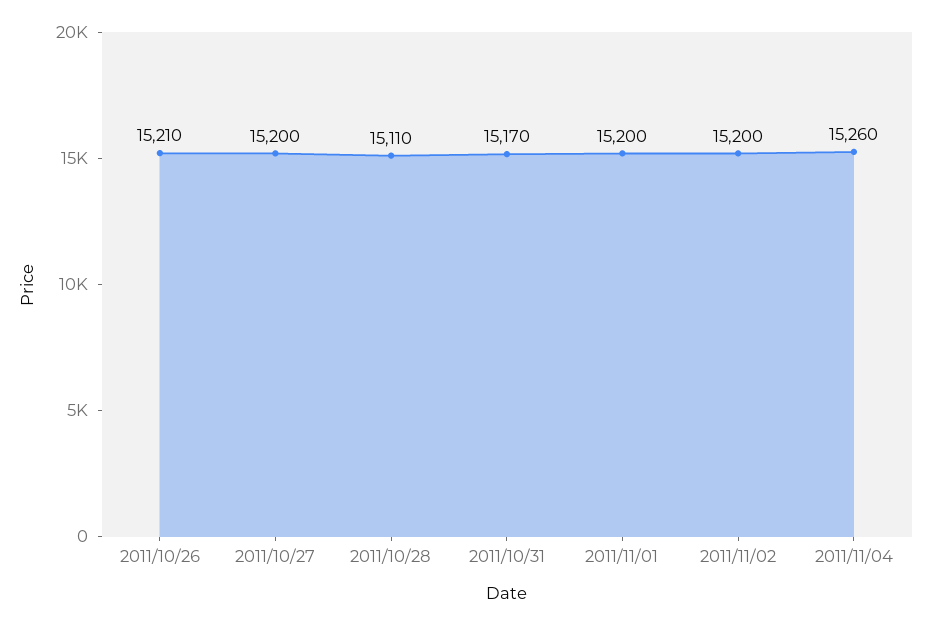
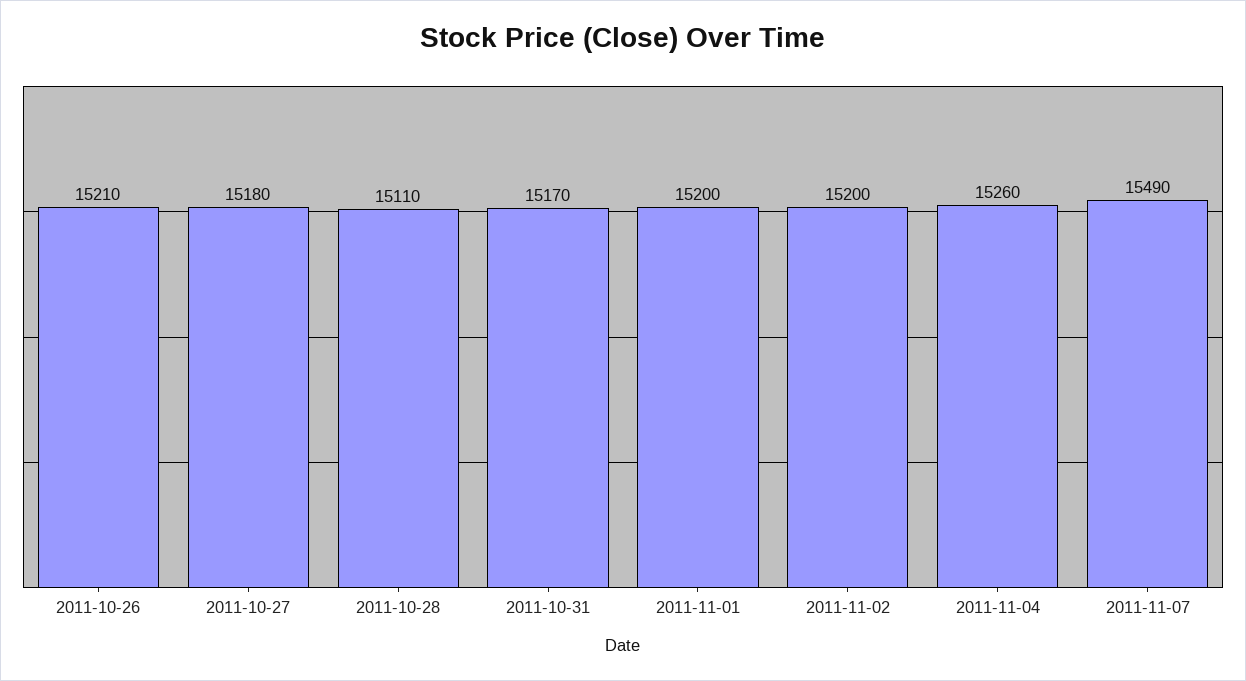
2011/10/27: 15200 -> 15180
2011-11-07: none -> 15490

